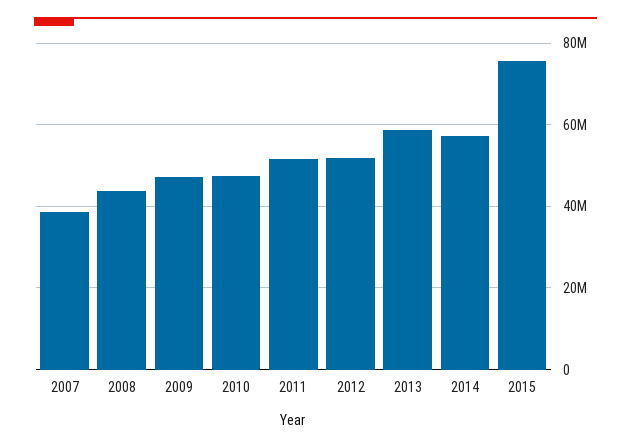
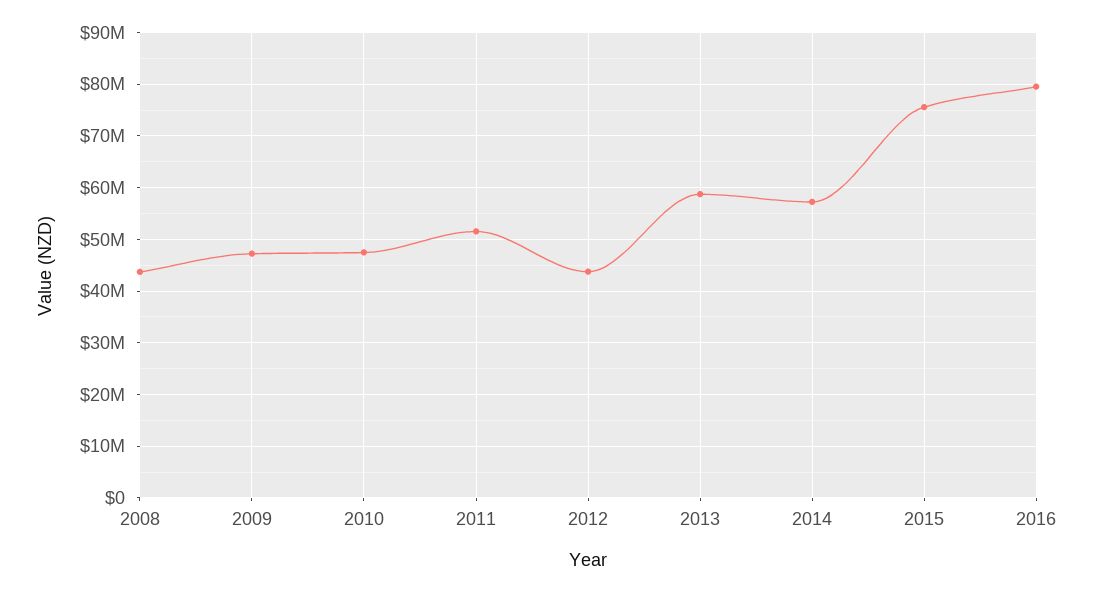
2007: 38000000 -> none
2012: 52000000 -> 44000000
2016: none -> 80000000

